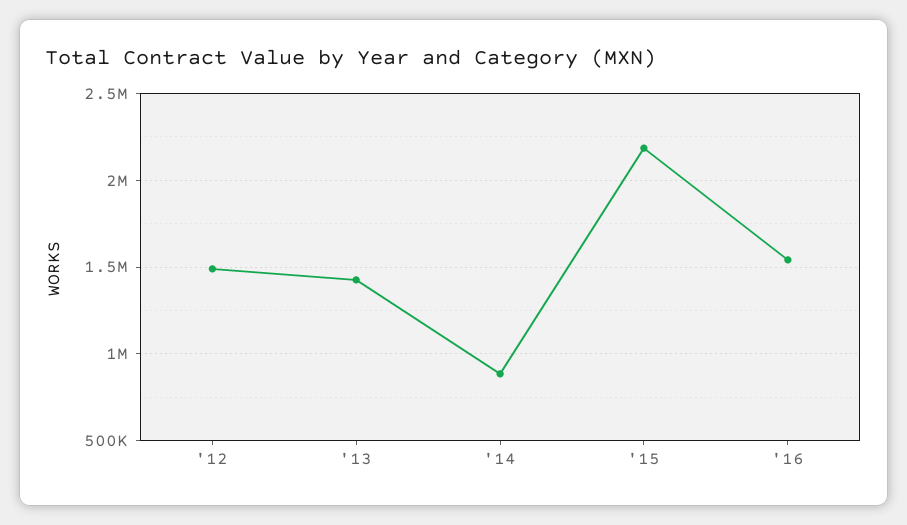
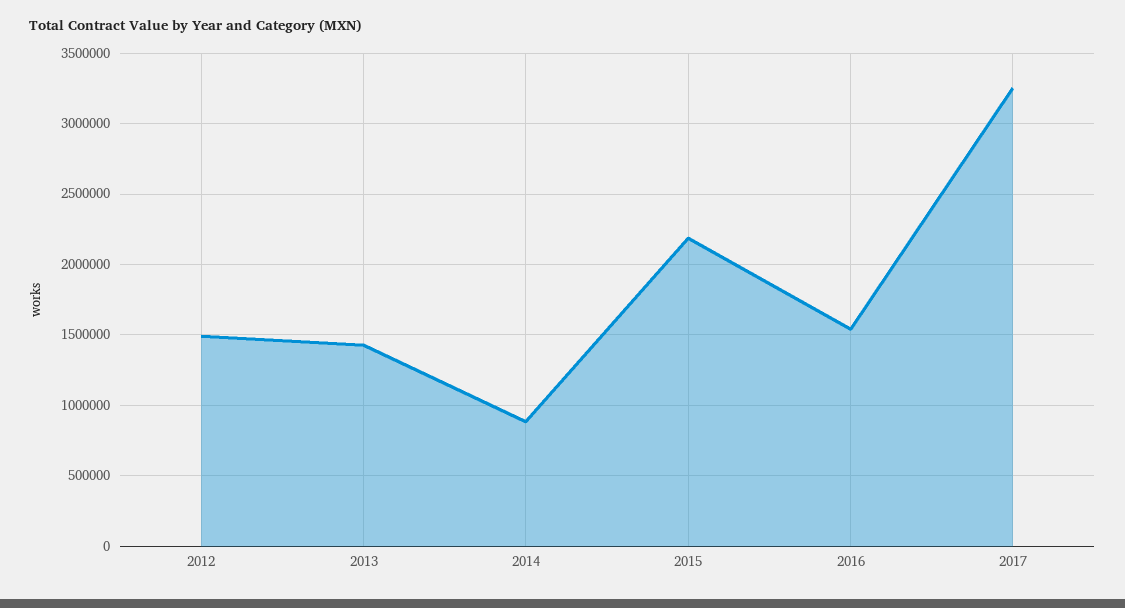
2017: none -> 3250000

